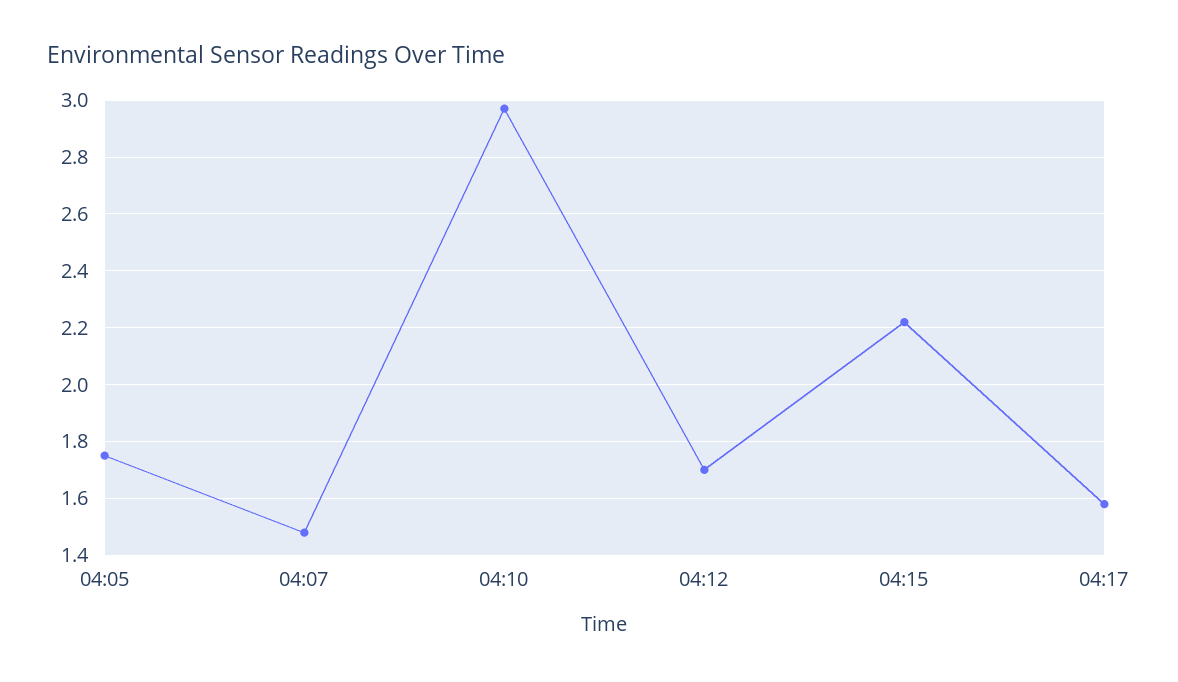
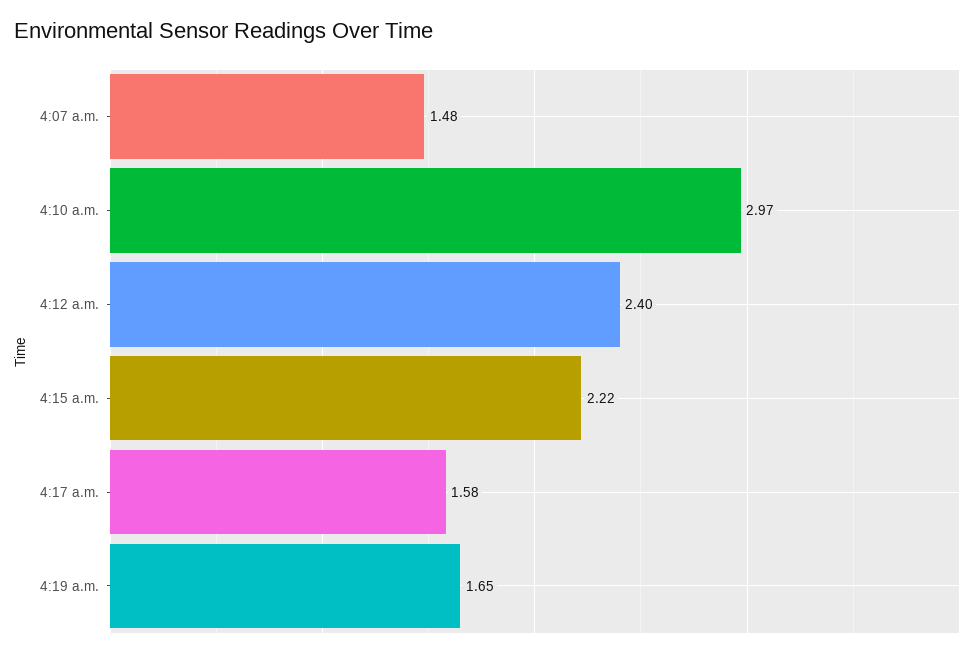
04:05: 1.75 -> none
04:12: 1.7 -> 2.4
4:19 a.m.: none -> 1.65

